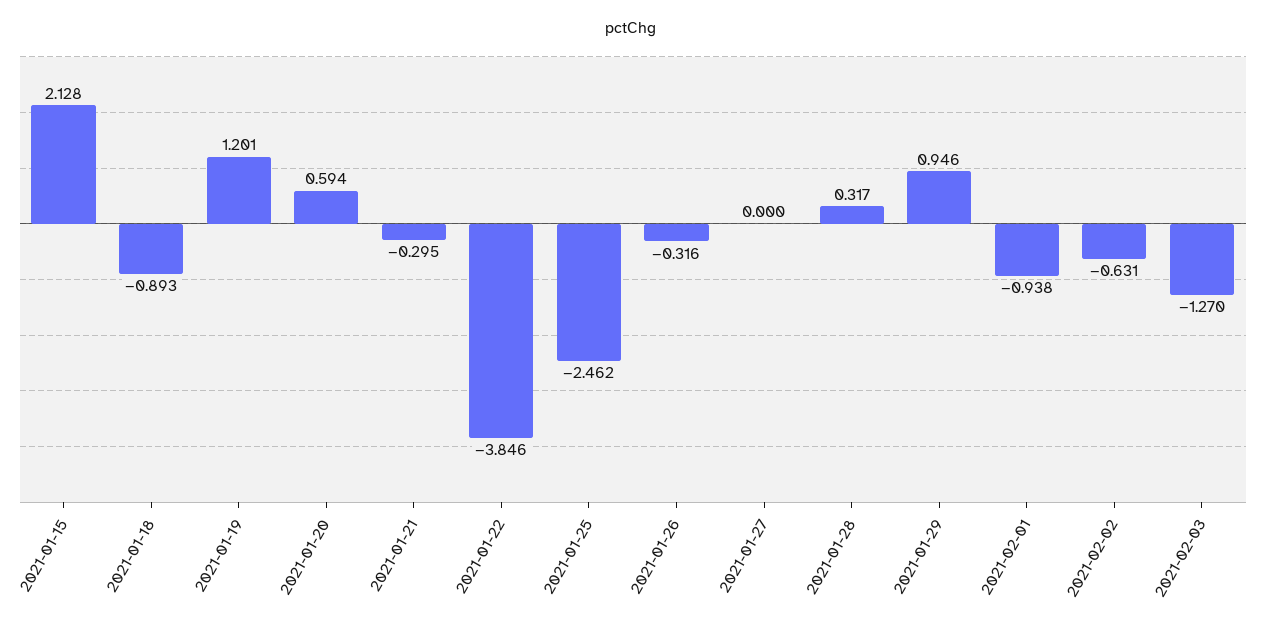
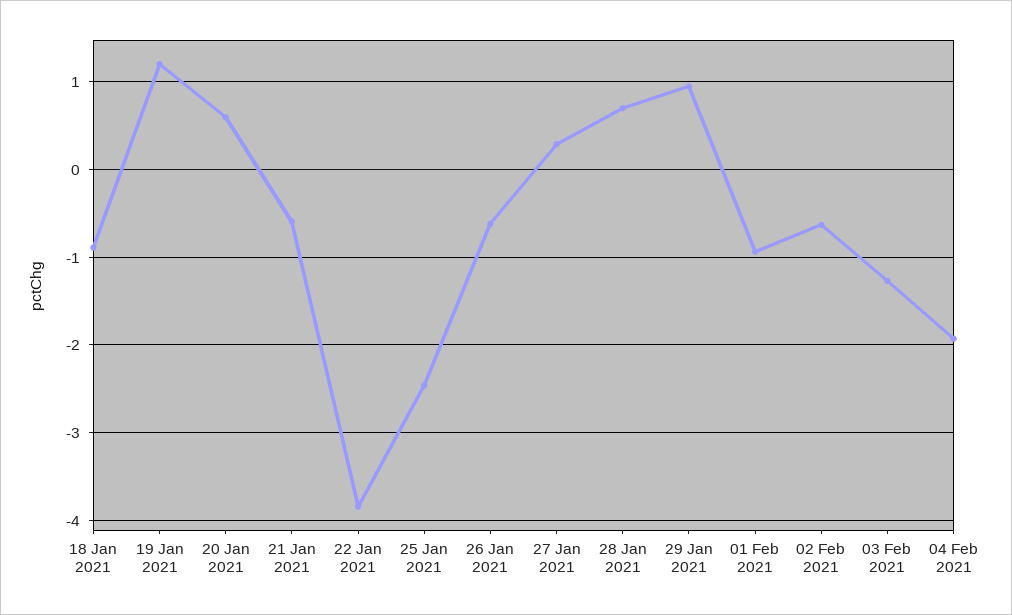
2021-01-15: 2.128 -> none
2021-01-21: -0.295 -> -0.6
2021-01-26: -0.316 -> -0.6
2021-01-27: 0 -> 0.3
2021-01-28: 0.317 -> 0.7
04 Feb 2021: none -> -1.9

